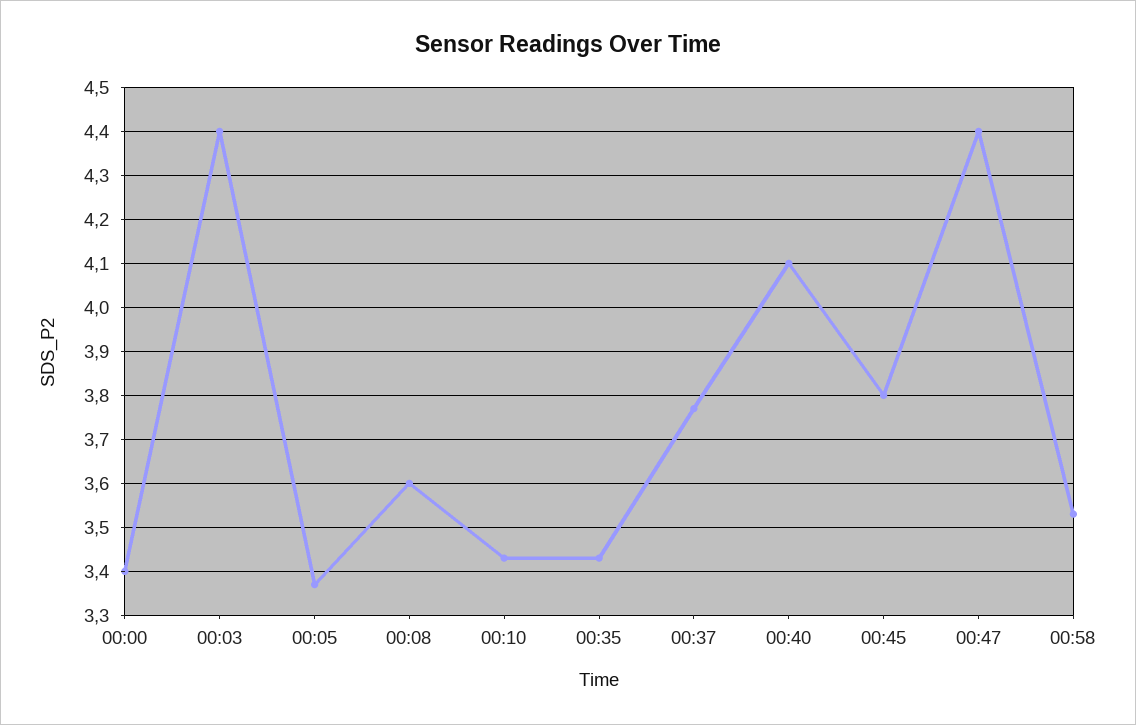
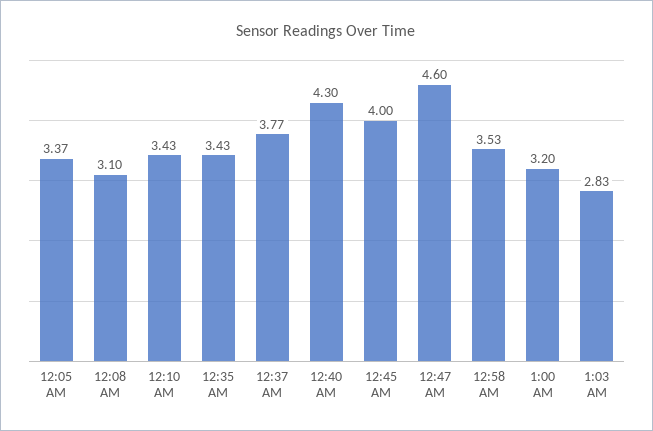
00:00: 3.4 -> none
00:03: 4.4 -> none
00:08: 3.6 -> 3.1
00:40: 4.1 -> 4.3
00:45: 3.8 -> 4
00:47: 4.4 -> 4.6
1:00 AM: none -> 3.2
1:03 AM: none -> 2.83

